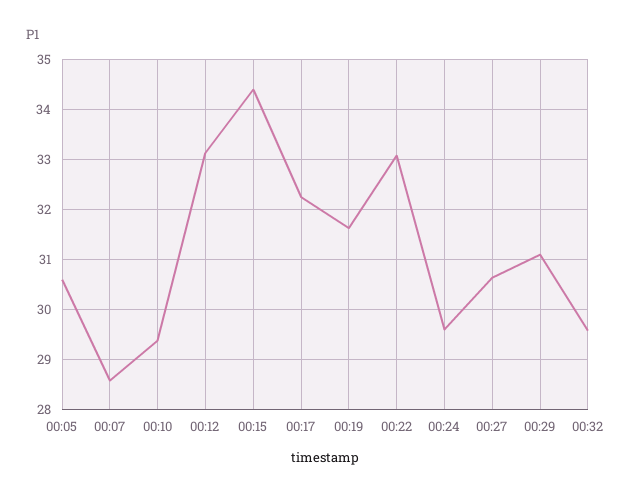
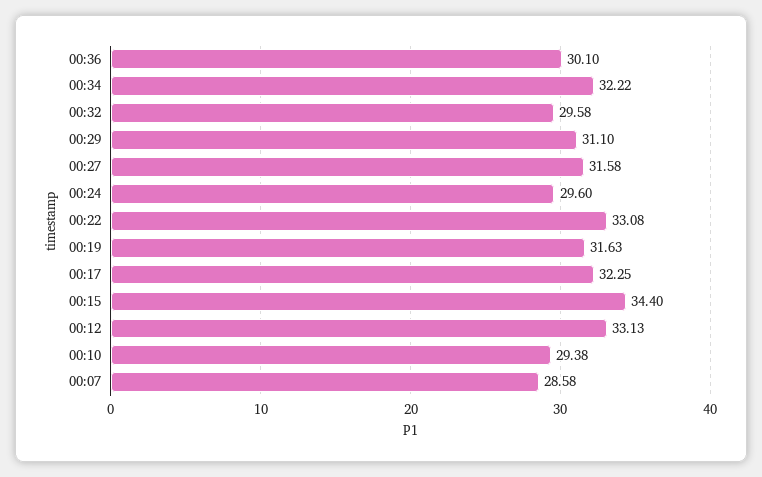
00:05: 30.6 -> none
00:27: 30.6 -> 31.58
00:36: none -> 30.1
00:34: none -> 32.22

